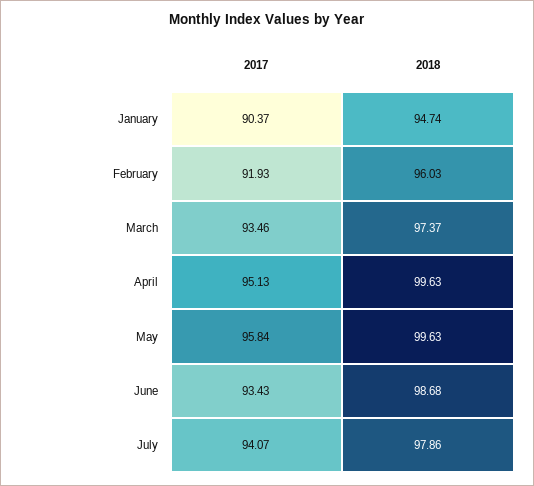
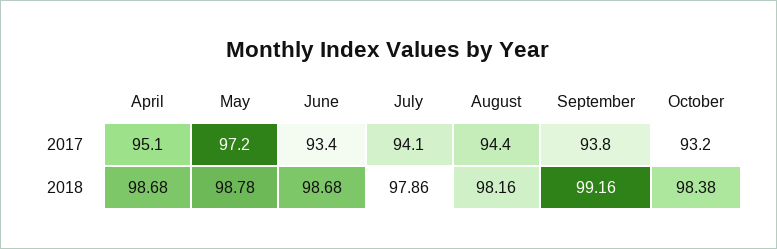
2017, January: 90.37 -> none
2018, January: 94.74 -> none
2017, February: 91.93 -> none
2018, February: 96.03 -> none
2017, March: 93.46 -> none
2018, March: 97.37 -> none
2018, April: 99.63 -> 98.68
2017, May: 95.84 -> 97.2
2018, May: 99.63 -> 98.78
2017, August: none -> 94.4
2017, September: none -> 93.8
2017, October: none -> 93.2
2018, August: none -> 98.16
2018, September: none -> 99.16
2018, October: none -> 98.38

